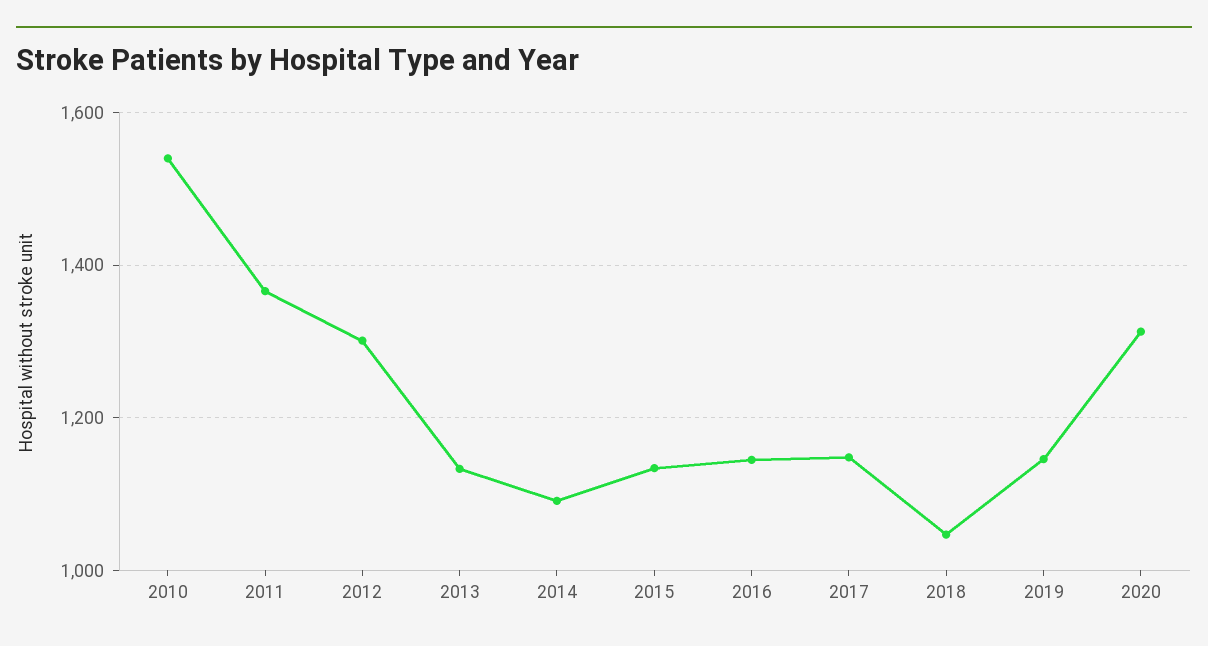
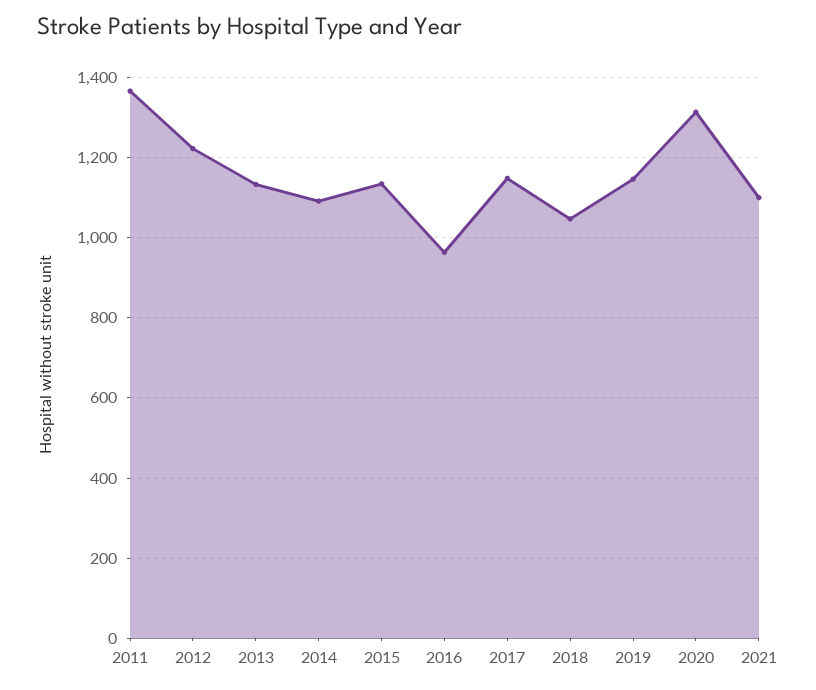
2010: 1540 -> none
2012: 1300 -> 1220
2016: 1140 -> 960
2021: none -> 1100

